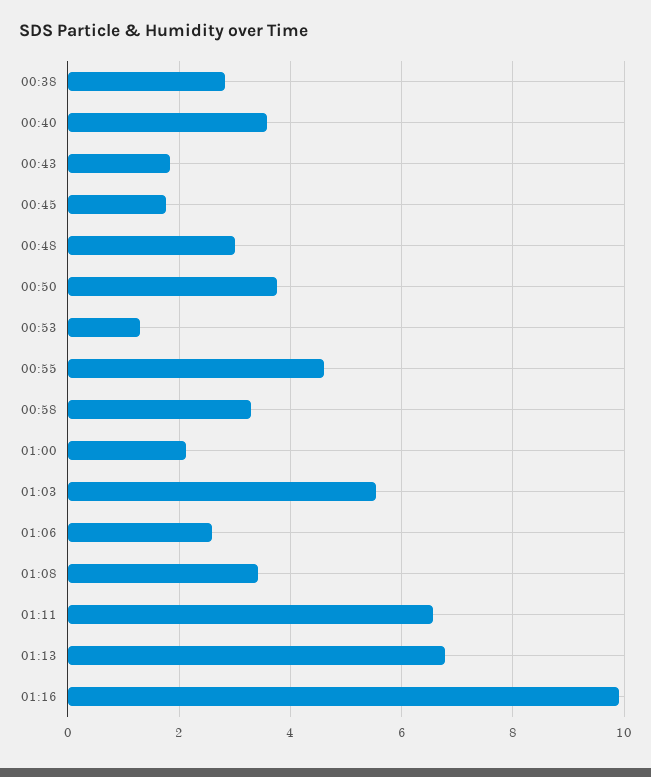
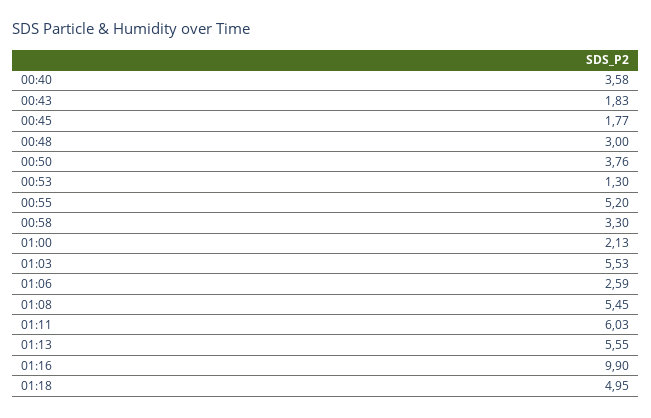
00:38: 2.8 -> none
00:55: 4.6 -> 5.2
01:08: 3.4 -> 5.45
01:11: 6.6 -> 6.03
01:13: 6.8 -> 5.55
01:18: none -> 4.95

